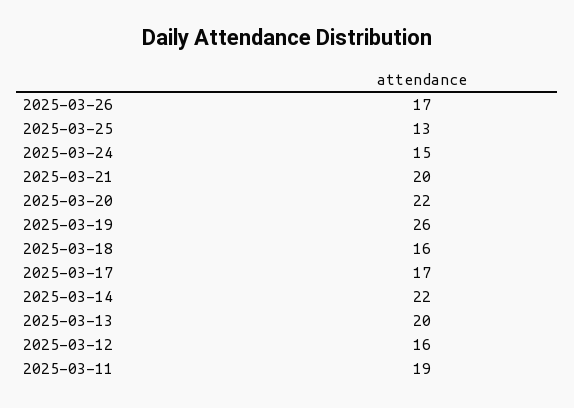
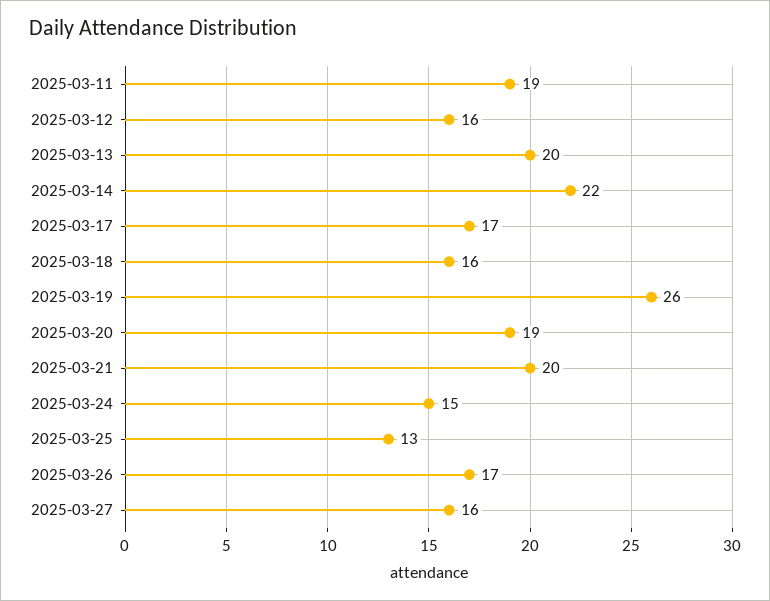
2025-03-20: 22 -> 19
2025-03-27: none -> 16

